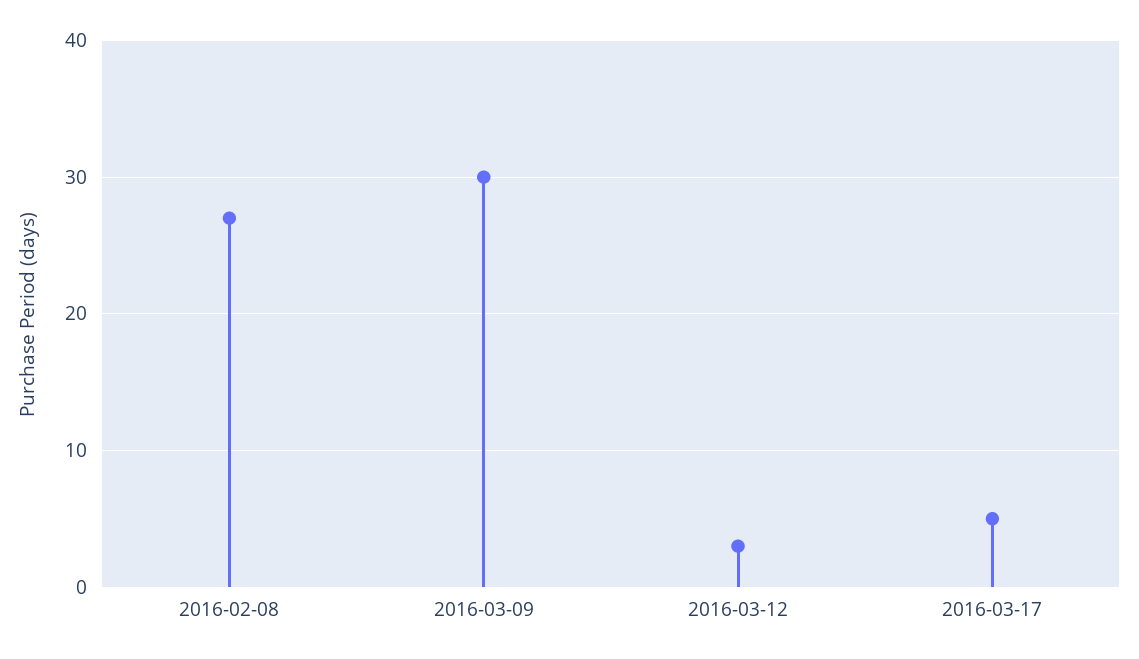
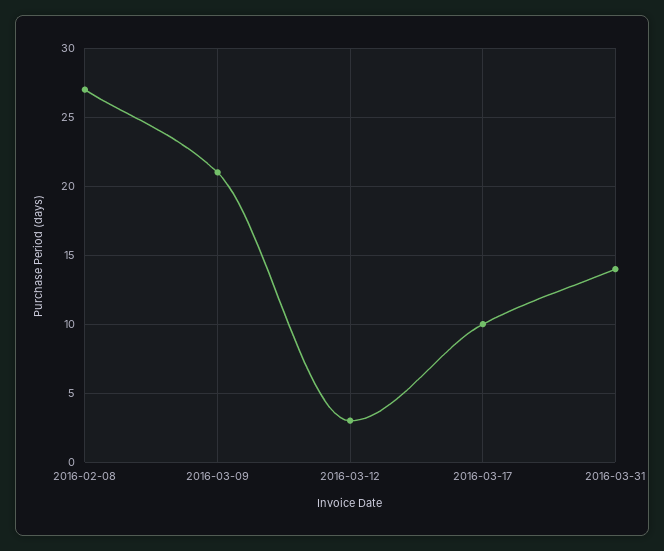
2016-03-09: 30 -> 21
2016-03-17: 5 -> 10
2016-03-31: none -> 14

